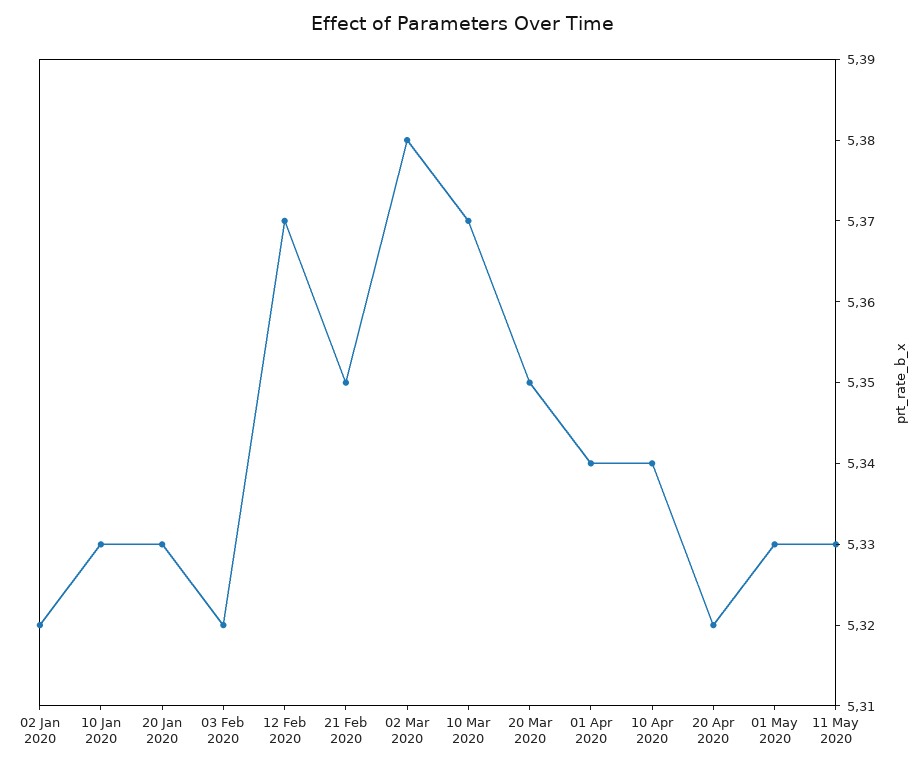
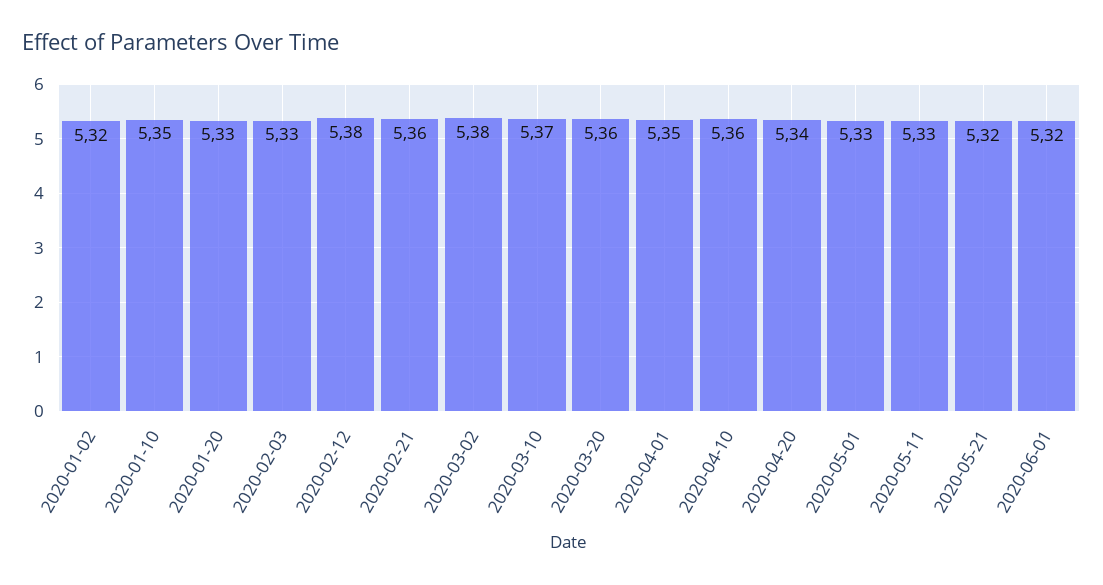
10 Jan 2020: 5.33 -> 5.35
03 Feb 2020: 5.32 -> 5.33
12 Feb 2020: 5.37 -> 5.38
21 Feb 2020: 5.35 -> 5.36
20 Mar 2020: 5.35 -> 5.36
01 Apr 2020: 5.34 -> 5.35
10 Apr 2020: 5.34 -> 5.36
20 Apr 2020: 5.32 -> 5.34
2020-05-21: none -> 5.32
2020-06-01: none -> 5.32

